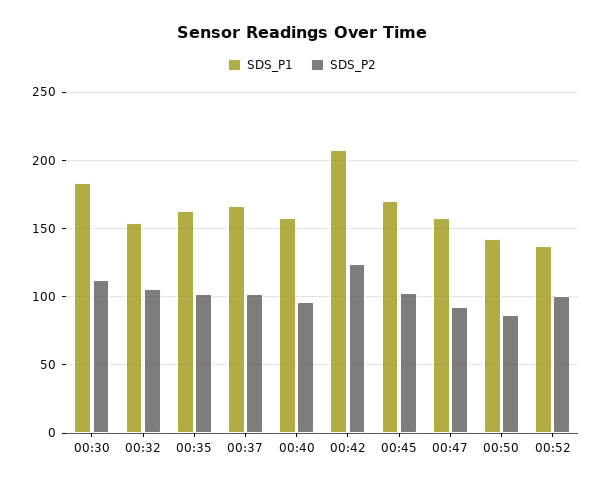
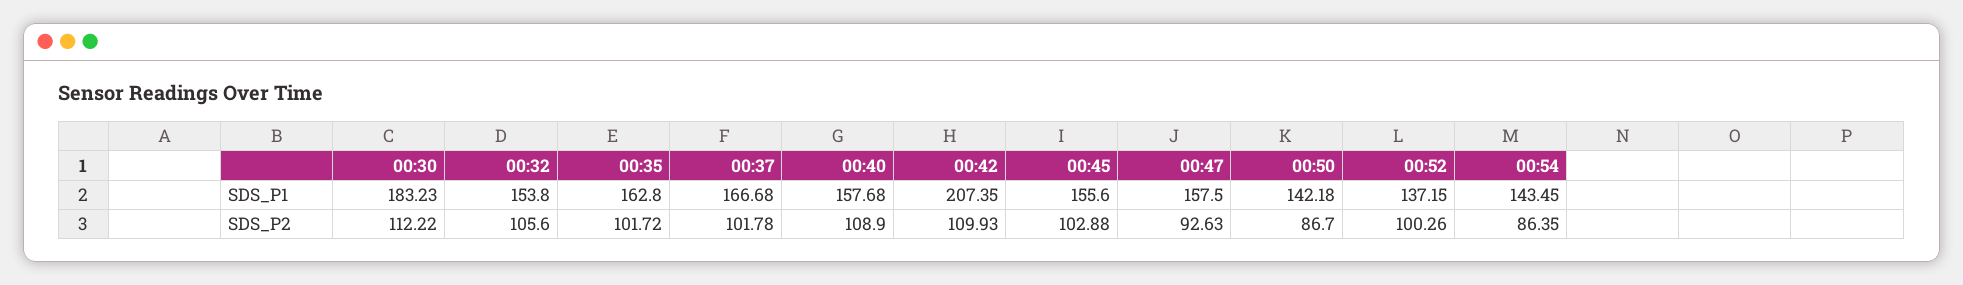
SDS_P2, 00:40: 95 -> 108.9
SDS_P2, 00:42: 125 -> 109.93
SDS_P1, 00:45: 170 -> 155.6
SDS_P1, 00:54: none -> 143.45
SDS_P2, 00:54: none -> 86.35

